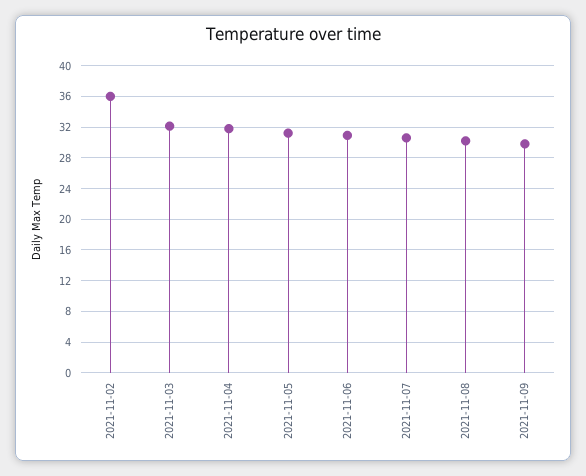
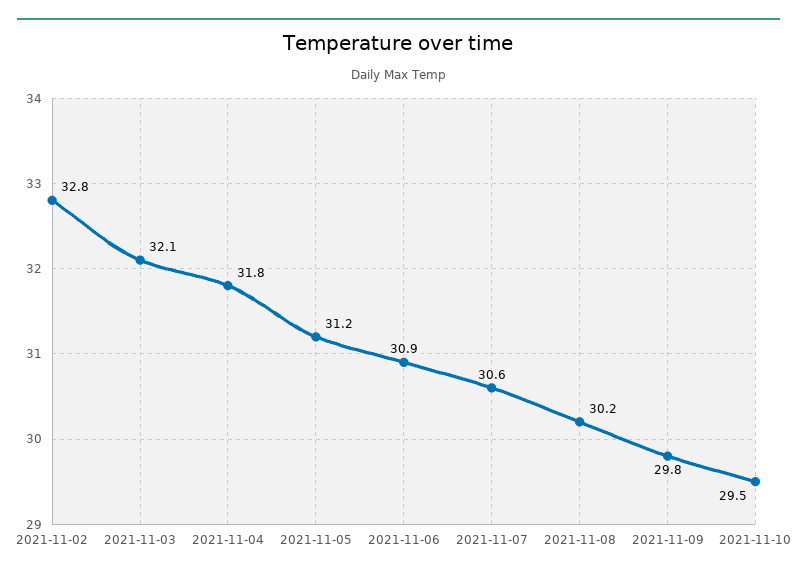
2021-11-02: 36 -> 32.8
2021-11-10: none -> 29.5

